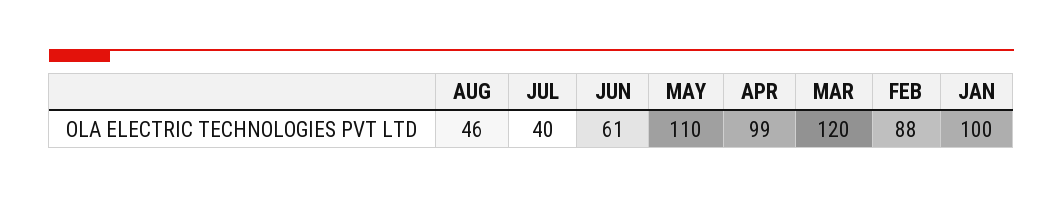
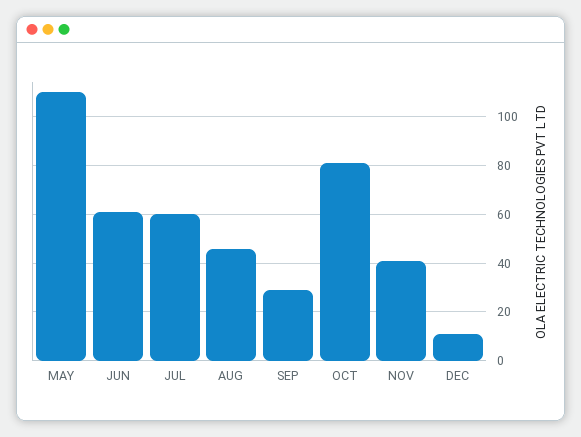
JUL: 40 -> 60
APR: 99 -> none
MAR: 120 -> none
FEB: 88 -> none
JAN: 100 -> none
SEP: none -> 30
OCT: none -> 80
NOV: none -> 40
DEC: none -> 10

